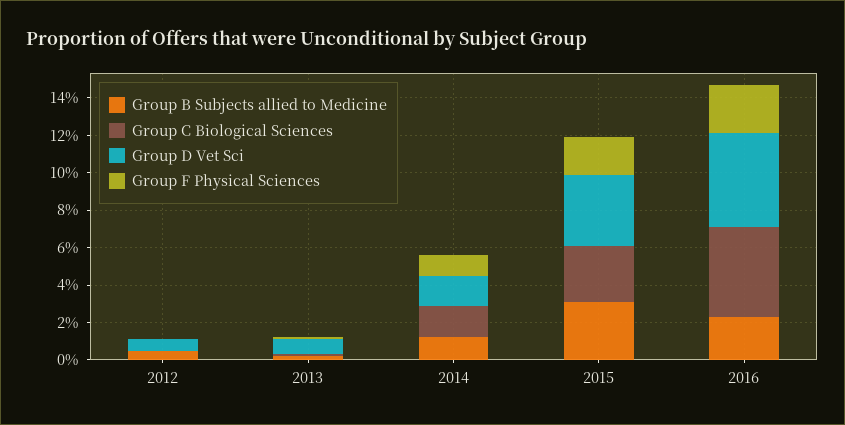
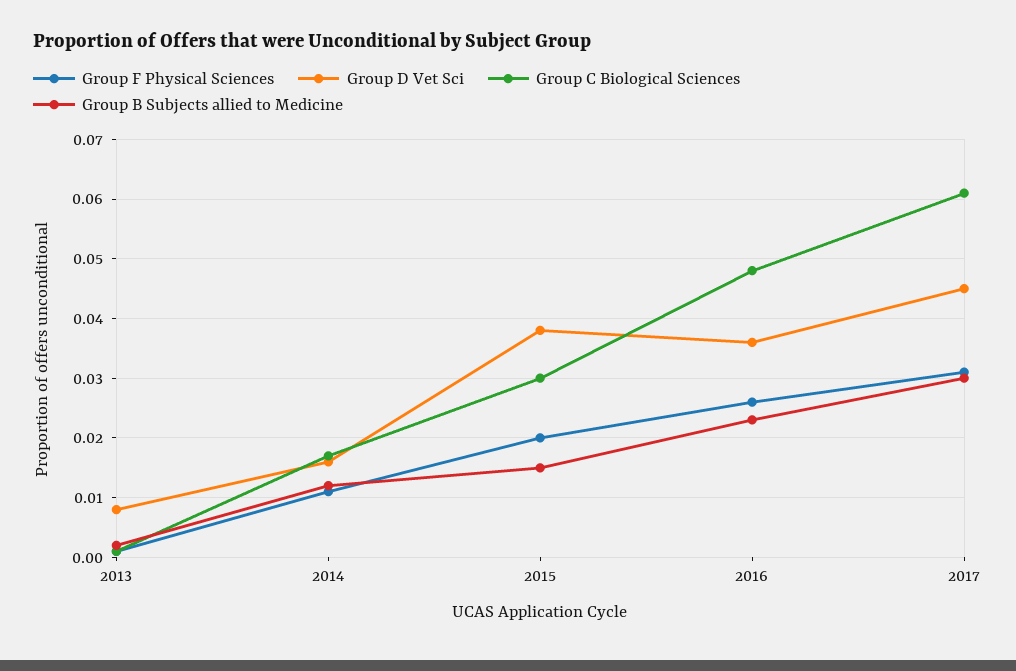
Group B Subjects allied to Medicine, 2012: 0.005 -> none
Group C Biological Sciences, 2012: 0 -> none
Group D Vet Sci, 2012: 0.005 -> none
Group F Physical Sciences, 2012: 0 -> none
Group B Subjects allied to Medicine, 2015: 0.03 -> 0.015
Group D Vet Sci, 2016: 0.05 -> 0.035
Group F Physical Sciences, 2017: none -> 0.03
Group D Vet Sci, 2017: none -> 0.045
Group C Biological Sciences, 2017: none -> 0.06
Group B Subjects allied to Medicine, 2017: none -> 0.03

